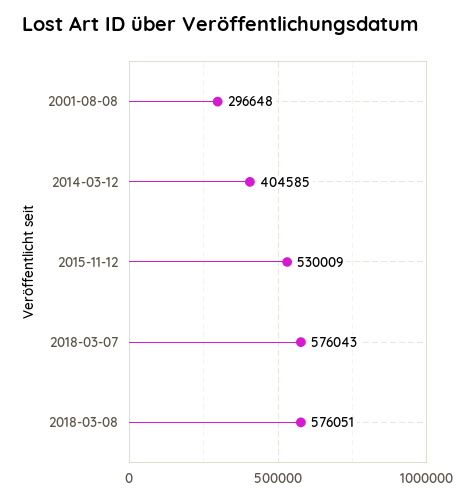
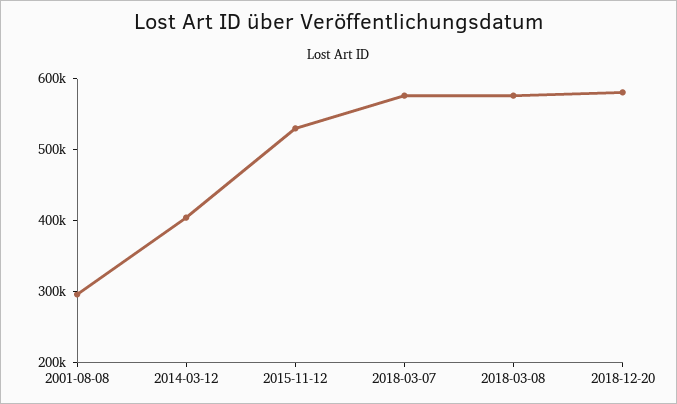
2018-12-20: none -> 580000

